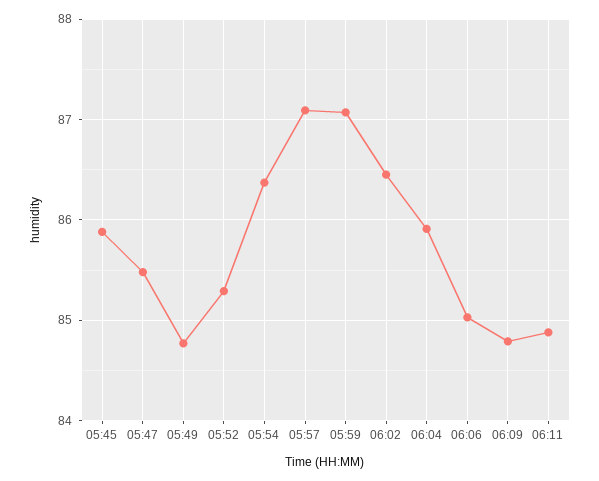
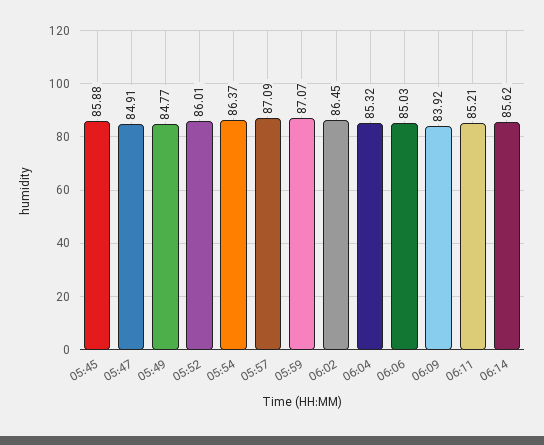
05:47: 85.5 -> 84.91
05:52: 85.3 -> 86.01
06:04: 85.9 -> 85.32
06:09: 84.8 -> 83.92
06:11: 84.9 -> 85.21
06:14: none -> 85.62

